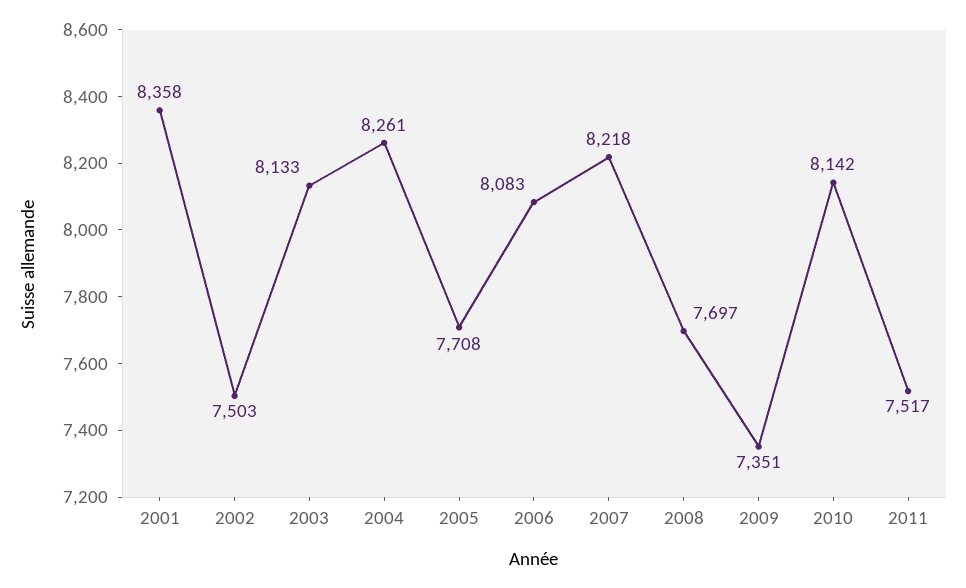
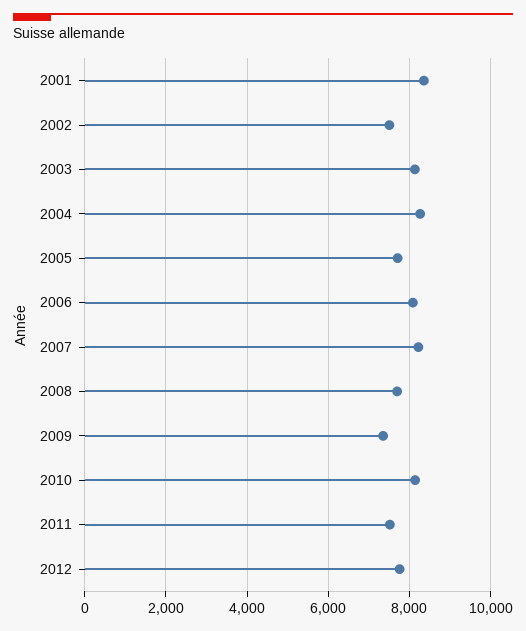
2012: none -> 7800

